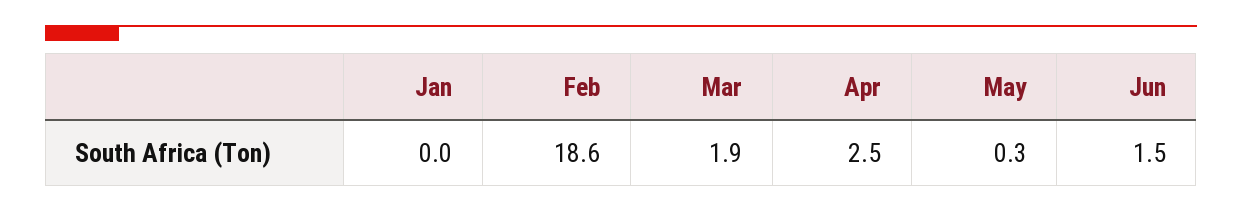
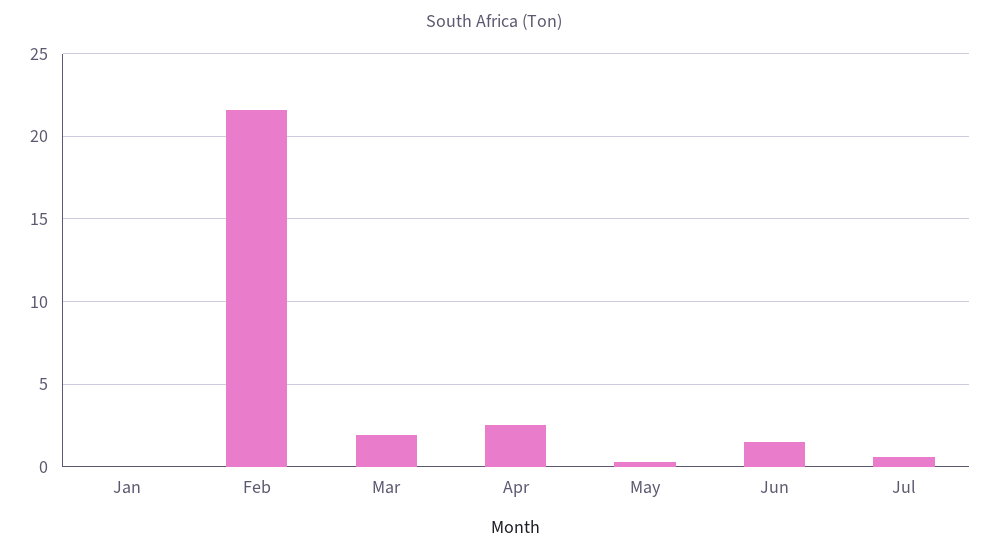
Feb: 18.6 -> 21.5
Jul: none -> 0.5

